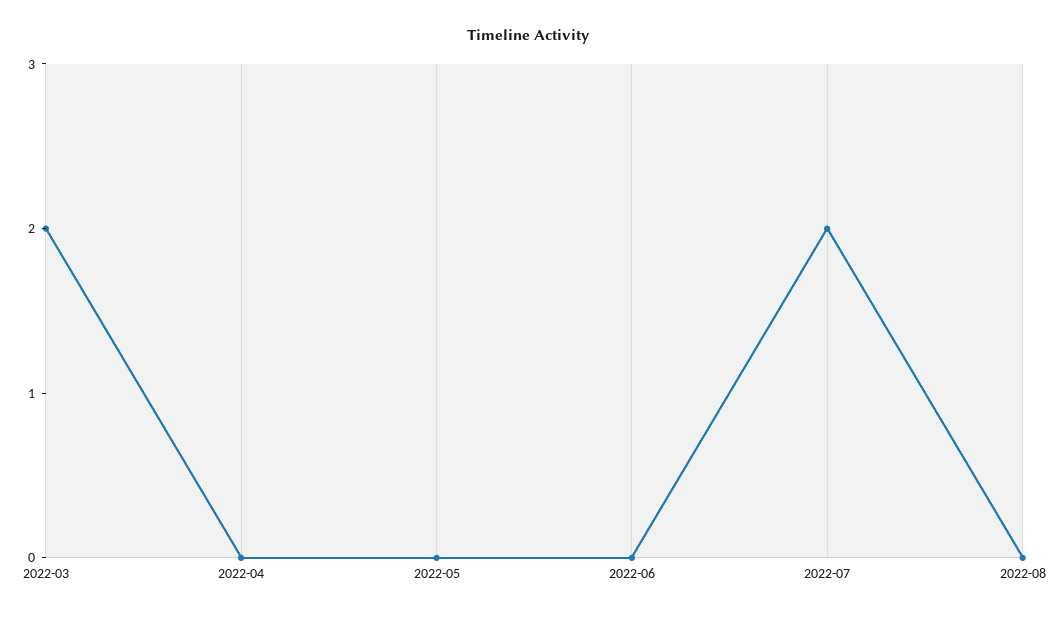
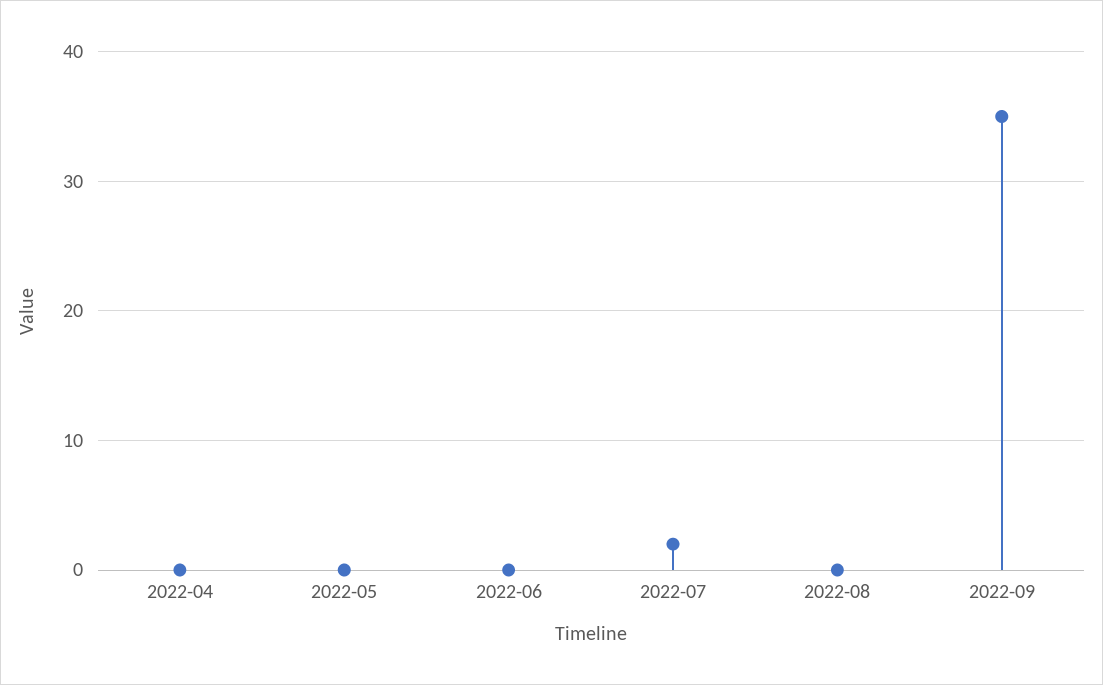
2022-03: 2 -> none
2022-09: none -> 35

